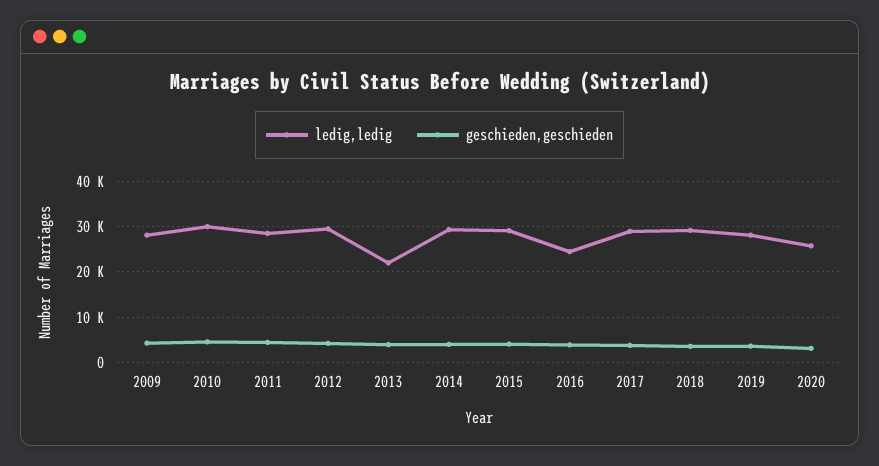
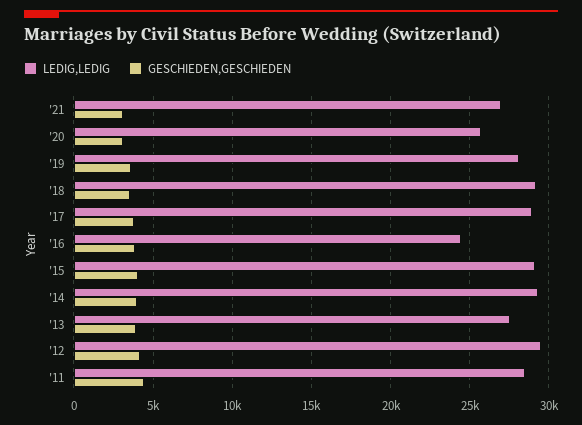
ledig,ledig, 2009: 28000 -> none
geschieden,geschieden, 2009: 4000 -> none
ledig,ledig, 2010: 30000 -> none
geschieden,geschieden, 2010: 4000 -> none
ledig,ledig, 2013: 22000 -> 27500
ledig,ledig, '21: none -> 27000
geschieden,geschieden, '21: none -> 3000

